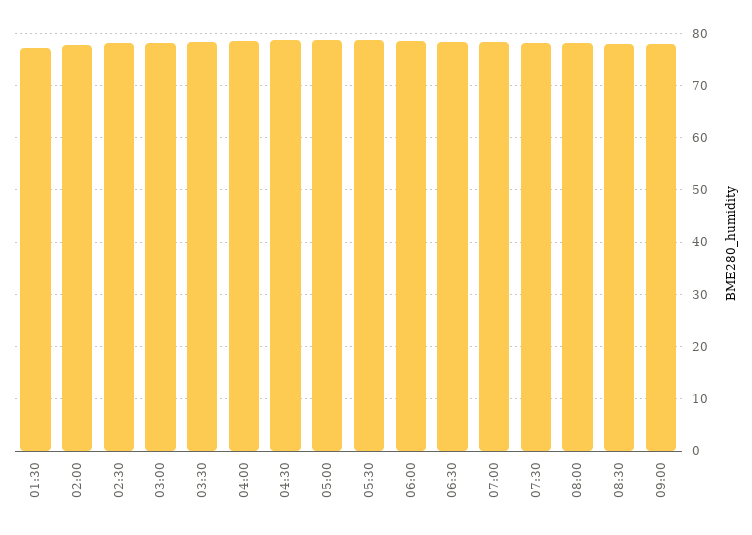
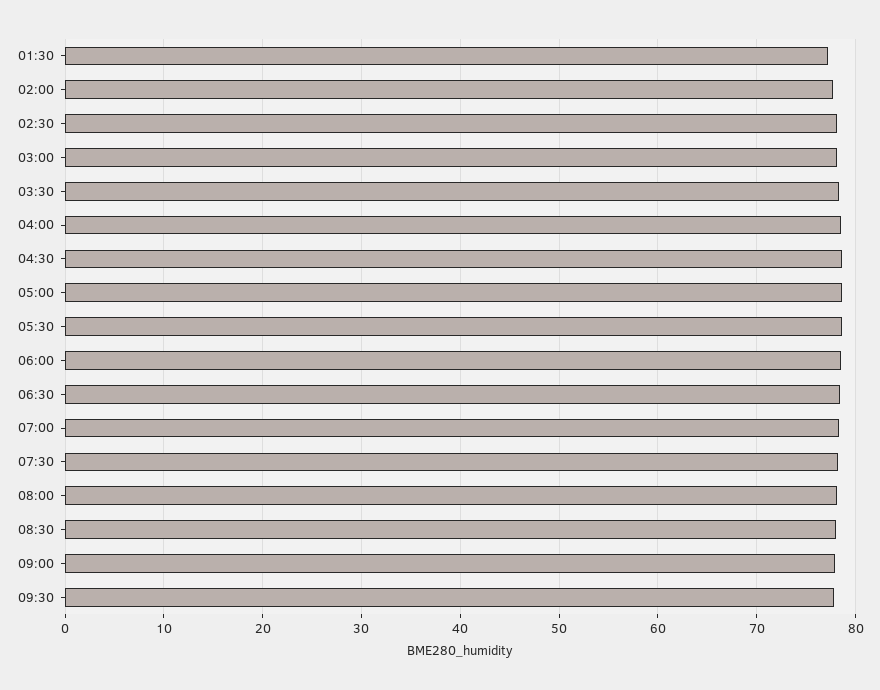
09:30: none -> 78

